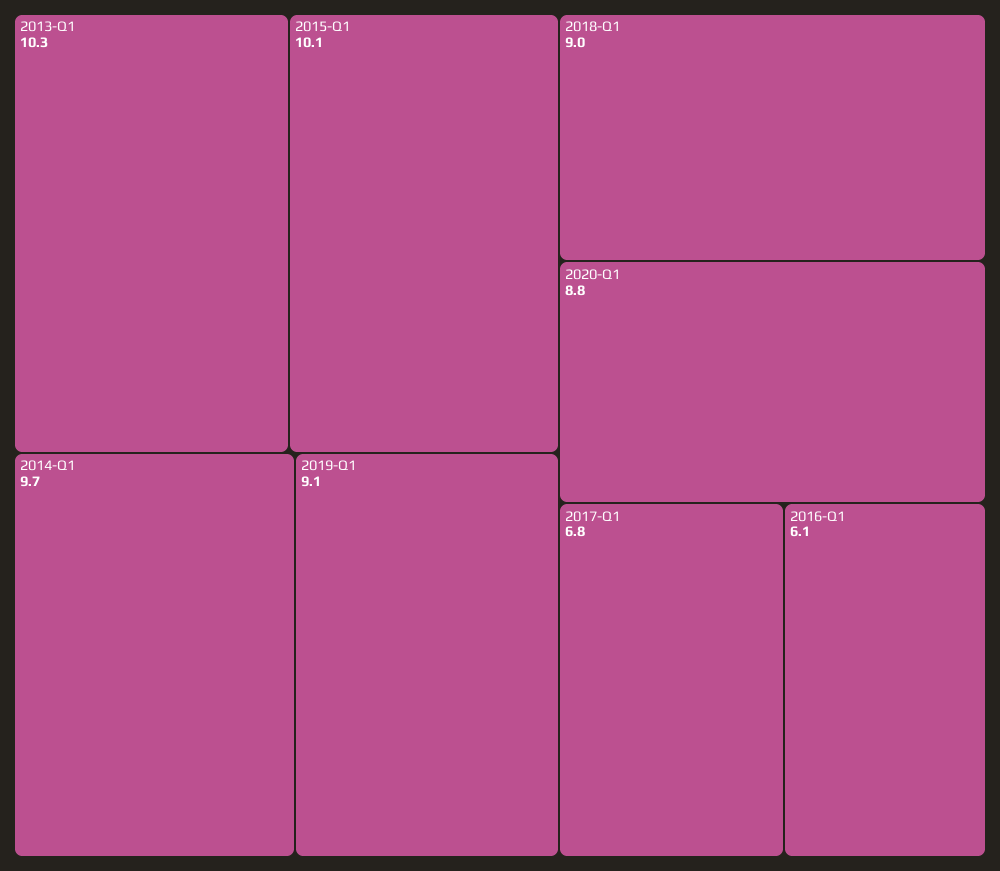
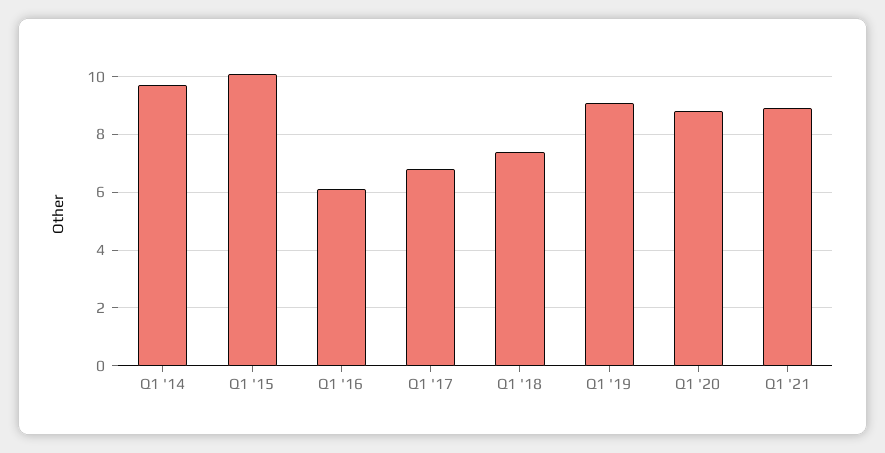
2013-Q1: 10.3 -> none
2018-Q1: 9 -> 7.5
Q1 '21: none -> 9

